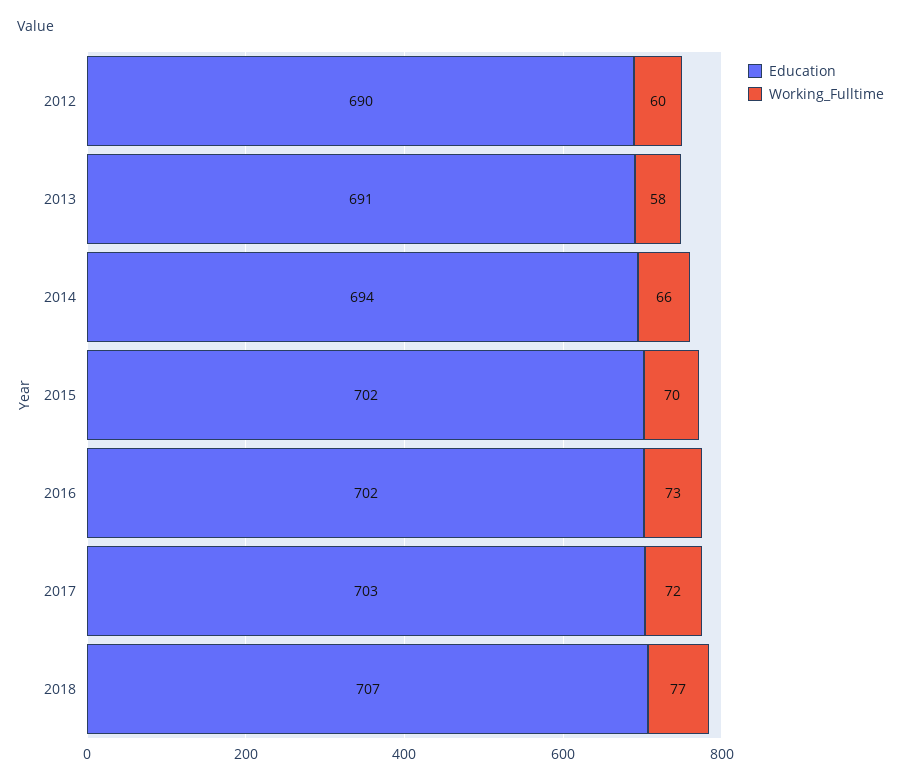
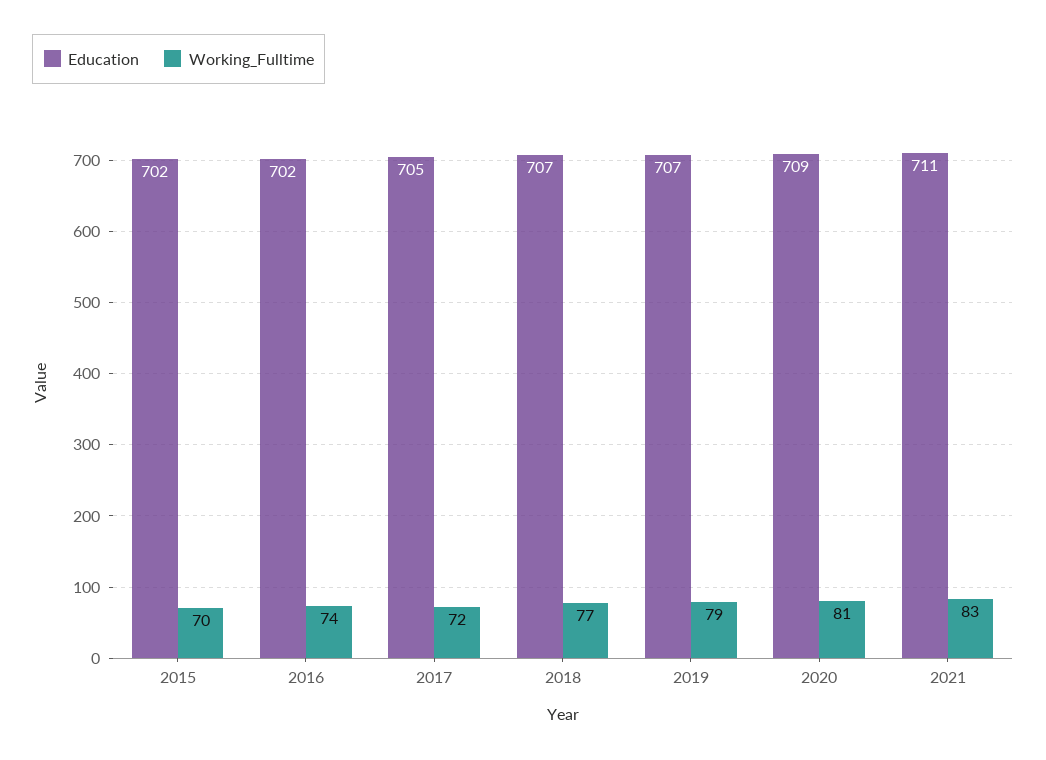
Education, 2012: 690 -> none
Working_Fulltime, 2012: 60 -> none
Education, 2013: 691 -> none
Working_Fulltime, 2013: 58 -> none
Education, 2014: 694 -> none
Working_Fulltime, 2014: 66 -> none
Working_Fulltime, 2016: 73 -> 74
Education, 2017: 703 -> 705
Education, 2019: none -> 707
Working_Fulltime, 2019: none -> 79
Education, 2020: none -> 709
Working_Fulltime, 2020: none -> 81
Education, 2021: none -> 711
Working_Fulltime, 2021: none -> 83

